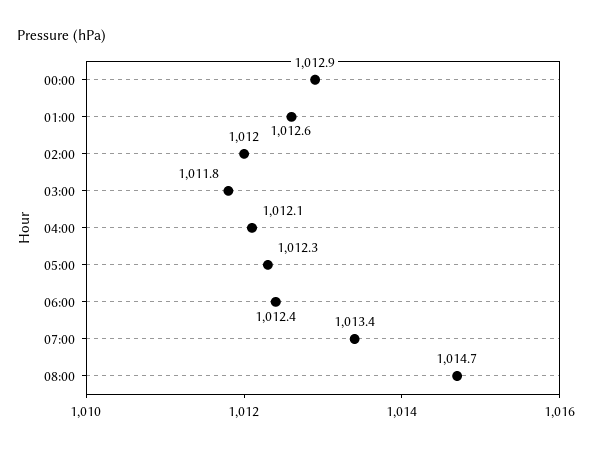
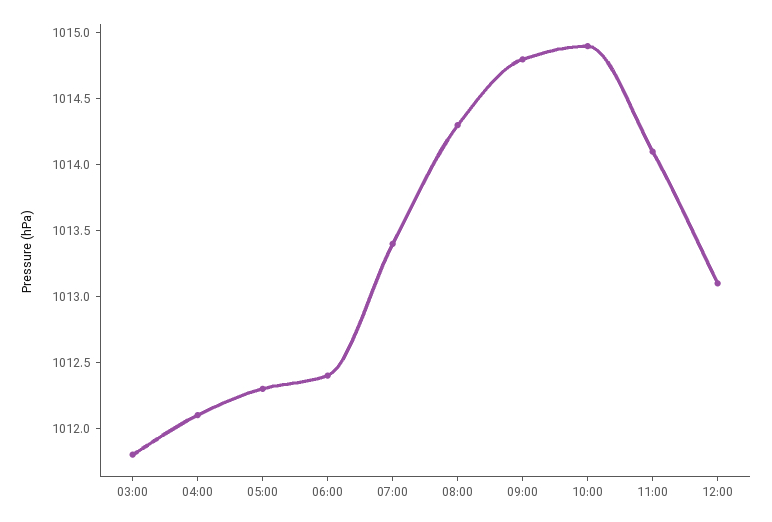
00:00: 1012.9 -> none
01:00: 1012.6 -> none
02:00: 1012 -> none
08:00: 1014.7 -> 1014.3
09:00: none -> 1014.8
10:00: none -> 1014.9
11:00: none -> 1014.1
12:00: none -> 1013.1

